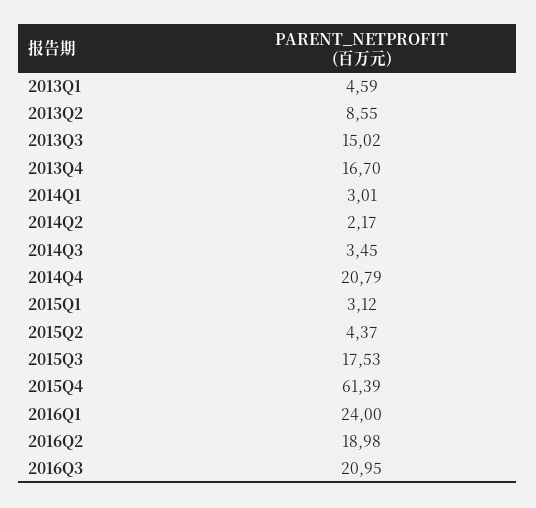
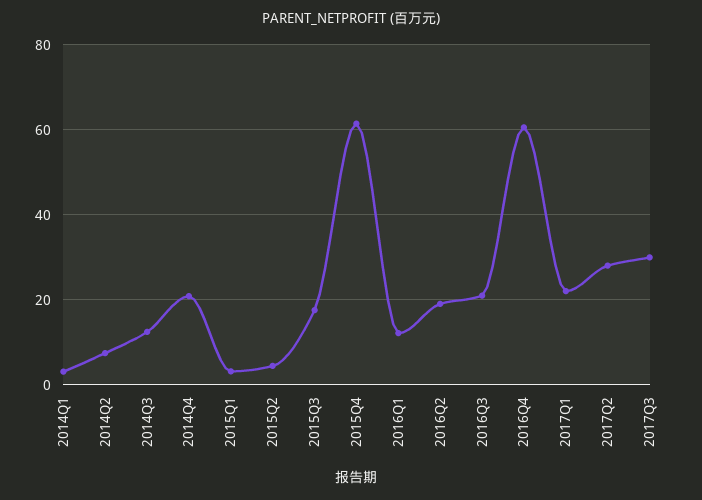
2013Q1: 4.59 -> none
2013Q2: 8.55 -> none
2013Q3: 15.02 -> none
2013Q4: 16.7 -> none
2014Q2: 2.17 -> 8
2014Q3: 3.45 -> 12
2016Q1: 24 -> 12
2016Q4: none -> 60
2017Q1: none -> 22
2017Q2: none -> 28
2017Q3: none -> 30

